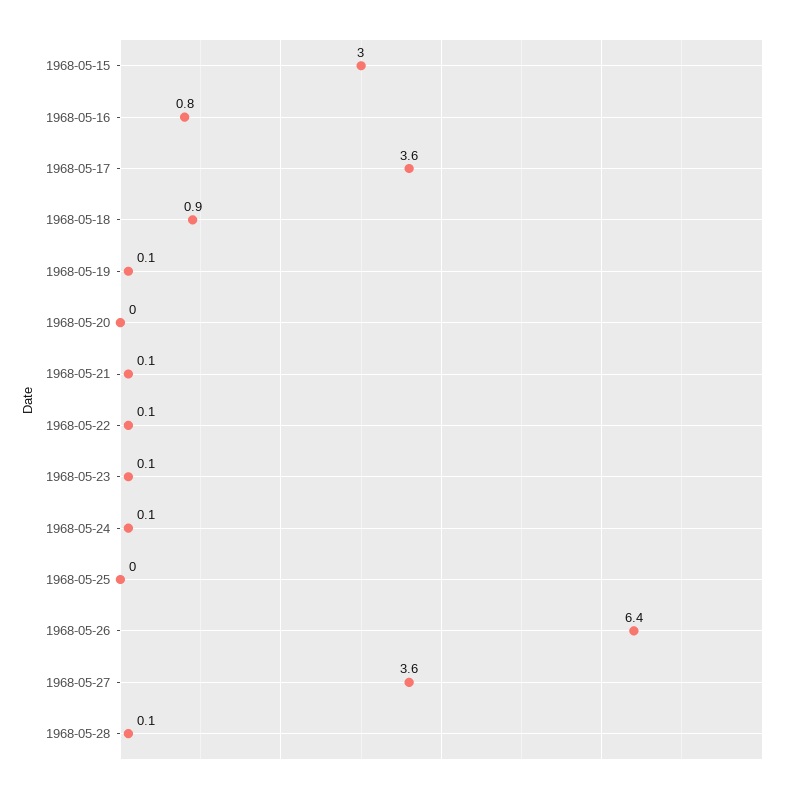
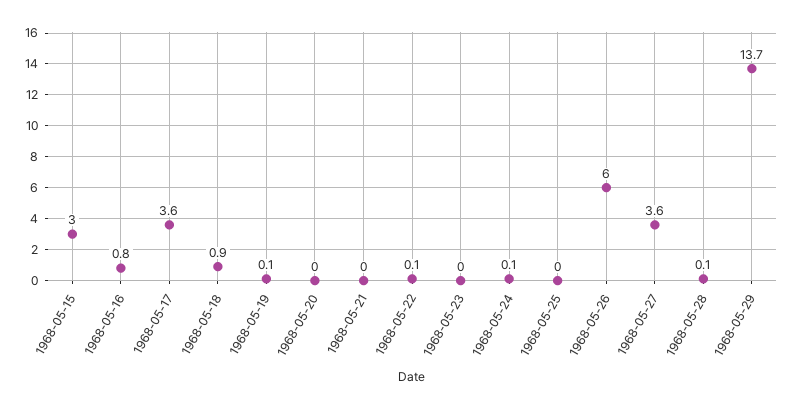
1968-05-21: 0.1 -> 0
1968-05-23: 0.1 -> 0
1968-05-26: 6.4 -> 6
1968-05-29: none -> 13.7

